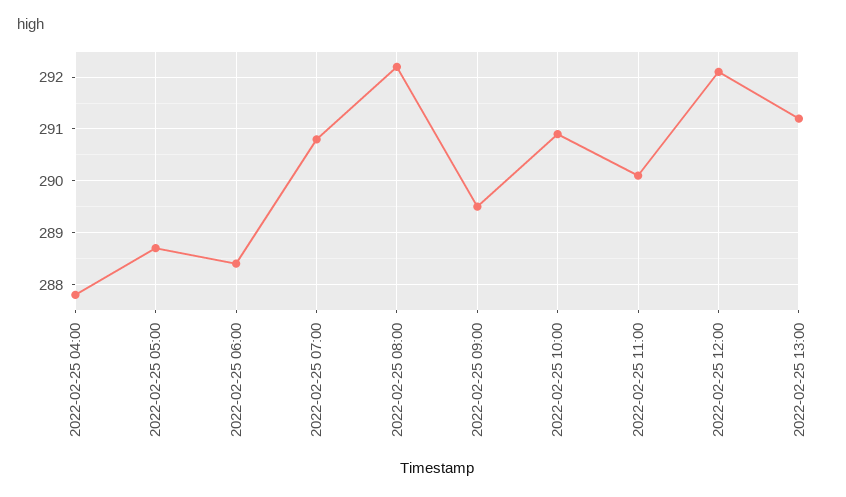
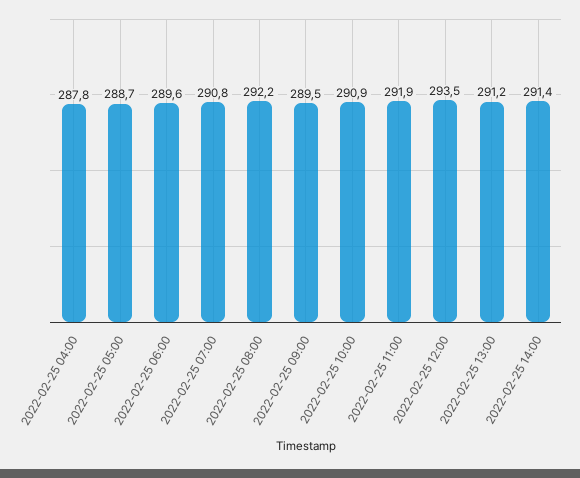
2022-02-25 06:00: 288.5 -> 289.6
2022-02-25 11:00: 290 -> 291.9
2022-02-25 12:00: 292 -> 293.5
2022-02-25 14:00: none -> 291.4

